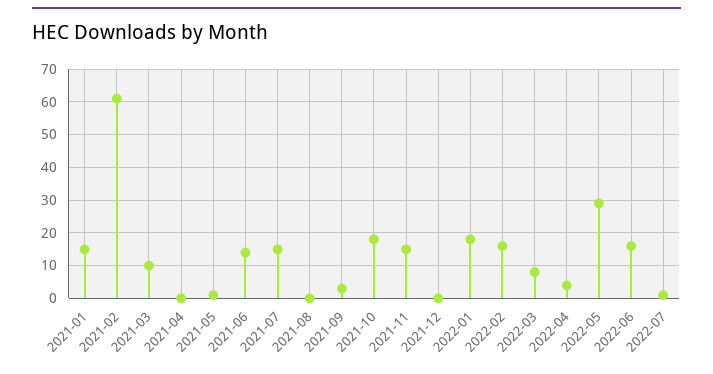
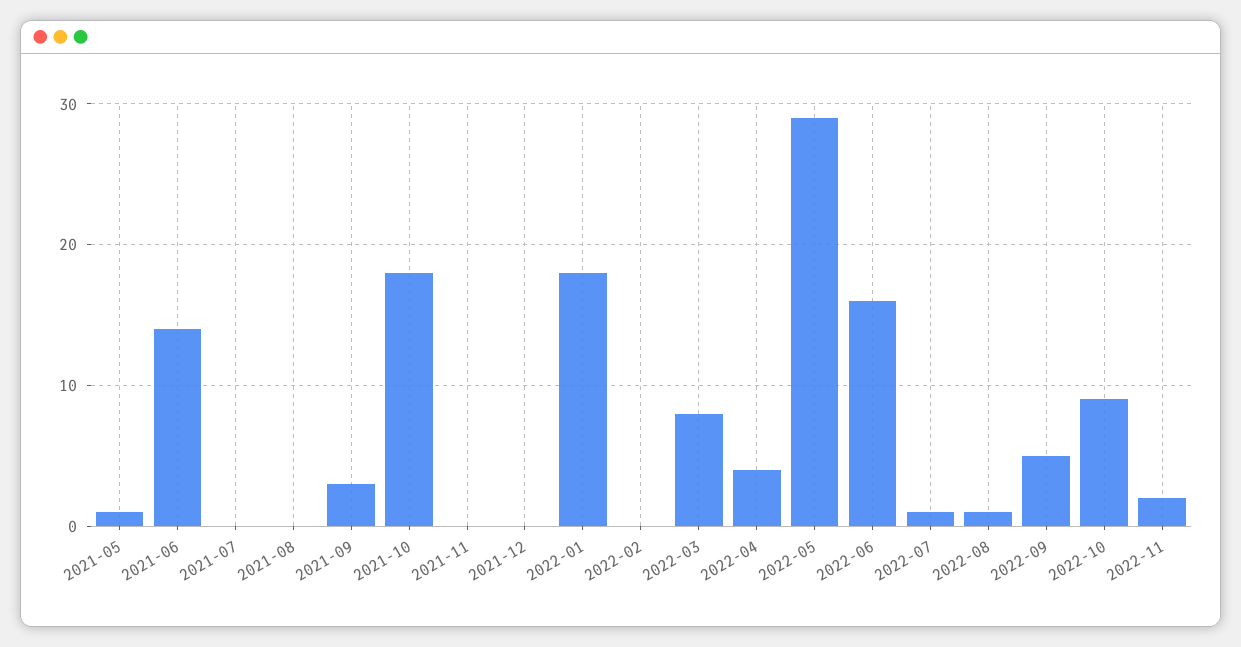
2021-01: 15 -> none
2021-02: 60 -> none
2021-03: 10 -> none
2021-04: 0 -> none
2021-07: 15 -> 0
2021-11: 15 -> 0
2022-02: 15 -> 0
2022-08: none -> 1
2022-09: none -> 5
2022-10: none -> 9
2022-11: none -> 2

